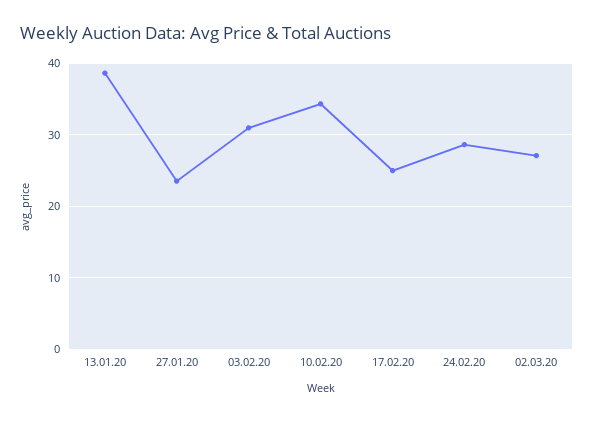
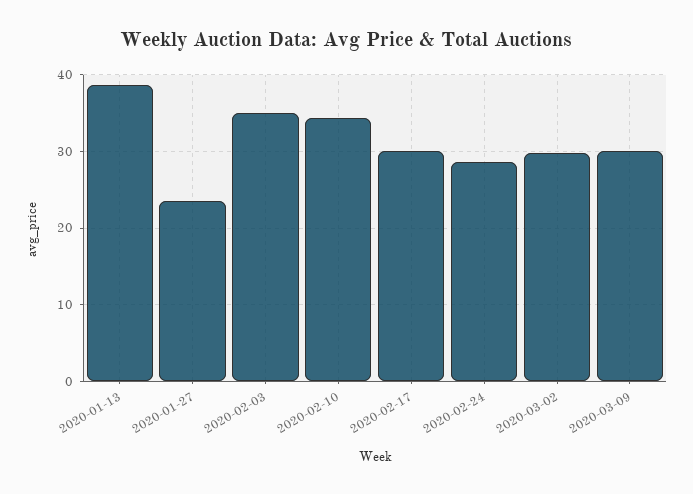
03.02.20: 31 -> 35
17.02.20: 25 -> 30
02.03.20: 27 -> 30
2020-03-09: none -> 30

